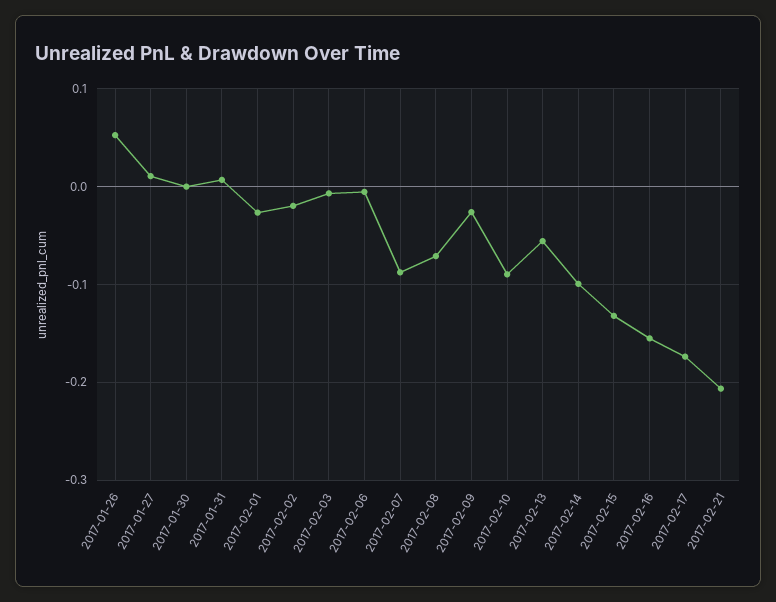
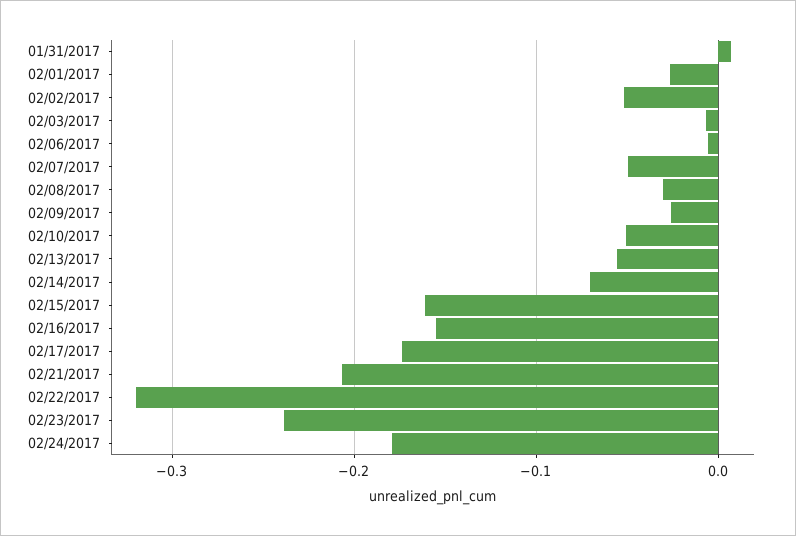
2017-01-26: 0.05 -> none
2017-01-27: 0.01 -> none
2017-01-30: 0 -> none
2017-02-02: -0.02 -> -0.05
2017-02-07: -0.09 -> -0.05
2017-02-08: -0.07 -> -0.03
2017-02-10: -0.09 -> -0.05
2017-02-14: -0.1 -> -0.07
2017-02-15: -0.13 -> -0.16
02/22/2017: none -> -0.32
02/23/2017: none -> -0.24
02/24/2017: none -> -0.18

